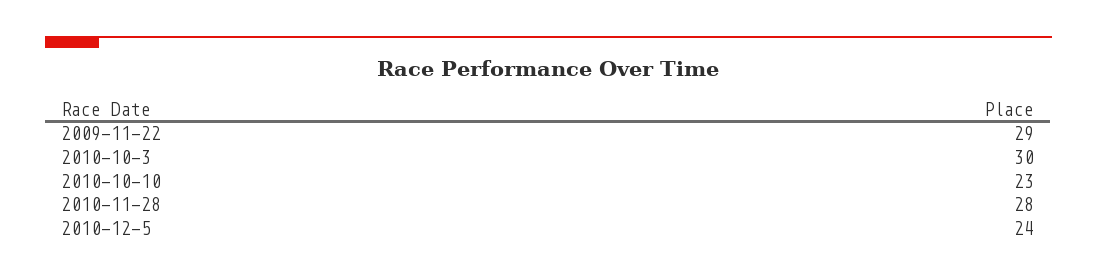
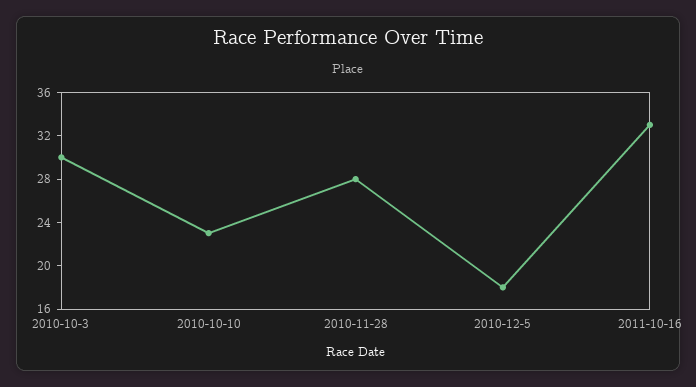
2009-11-22: 29 -> none
2010-12-5: 24 -> 18
2011-10-16: none -> 33

